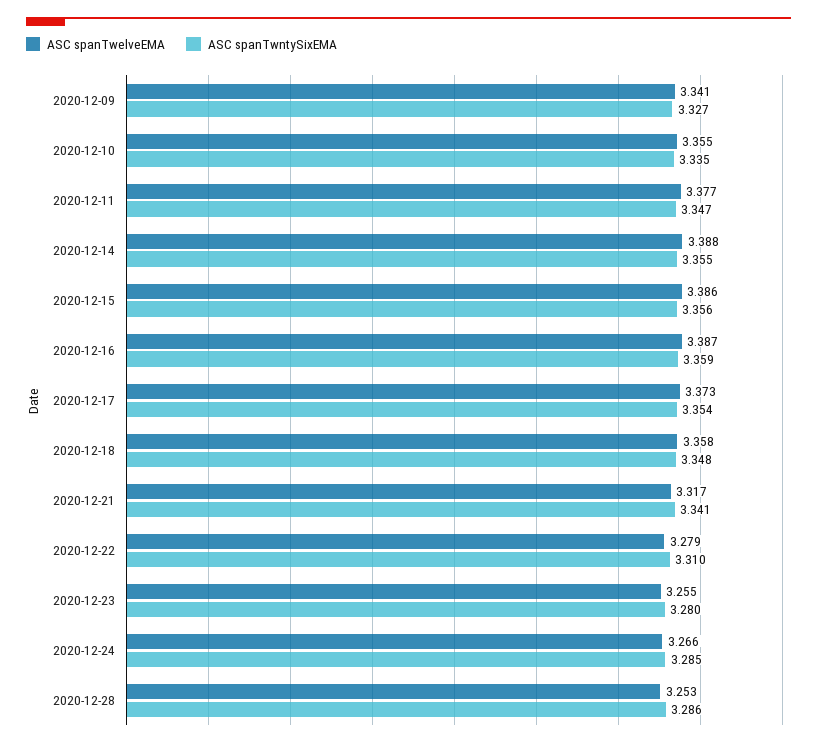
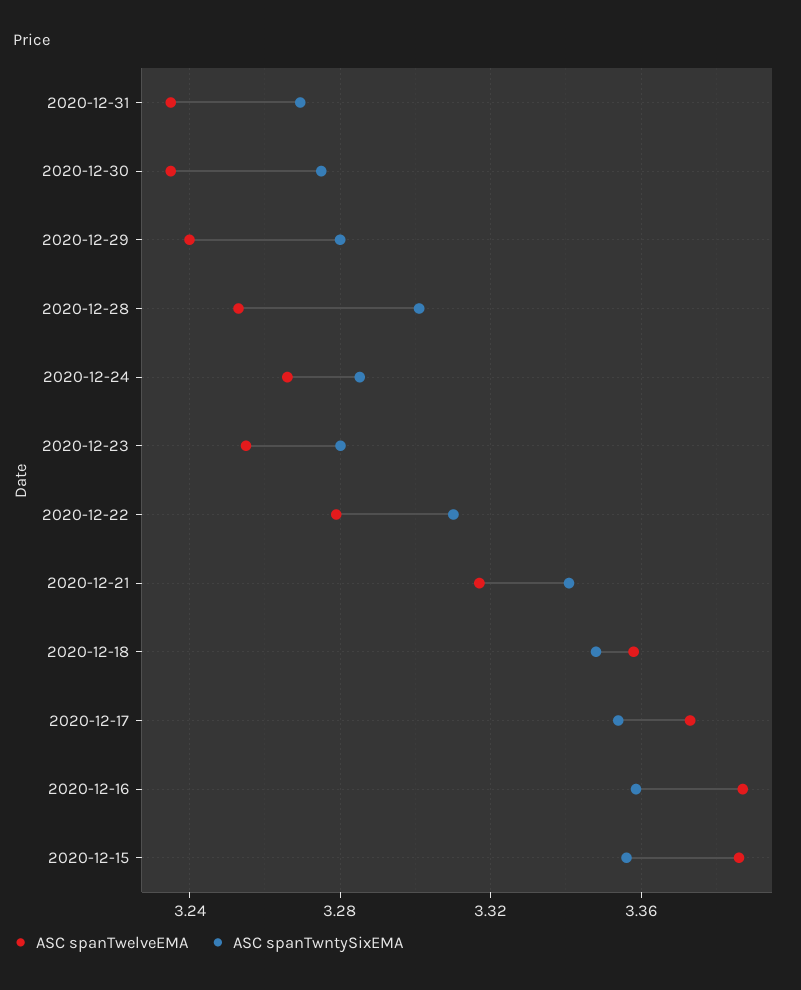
ASC spanTwelveEMA, 2020-12-09: 3.341 -> none
ASC spanTwntySixEMA, 2020-12-09: 3.327 -> none
ASC spanTwelveEMA, 2020-12-10: 3.355 -> none
ASC spanTwntySixEMA, 2020-12-10: 3.335 -> none
ASC spanTwelveEMA, 2020-12-11: 3.377 -> none
ASC spanTwntySixEMA, 2020-12-11: 3.347 -> none
ASC spanTwelveEMA, 2020-12-14: 3.388 -> none
ASC spanTwntySixEMA, 2020-12-14: 3.355 -> none
ASC spanTwntySixEMA, 2020-12-28: 3.286 -> 3.3
ASC spanTwelveEMA, 2020-12-31: none -> 3.235
ASC spanTwntySixEMA, 2020-12-31: none -> 3.27
ASC spanTwelveEMA, 2020-12-30: none -> 3.235
ASC spanTwntySixEMA, 2020-12-30: none -> 3.275
ASC spanTwelveEMA, 2020-12-29: none -> 3.24
ASC spanTwntySixEMA, 2020-12-29: none -> 3.28

